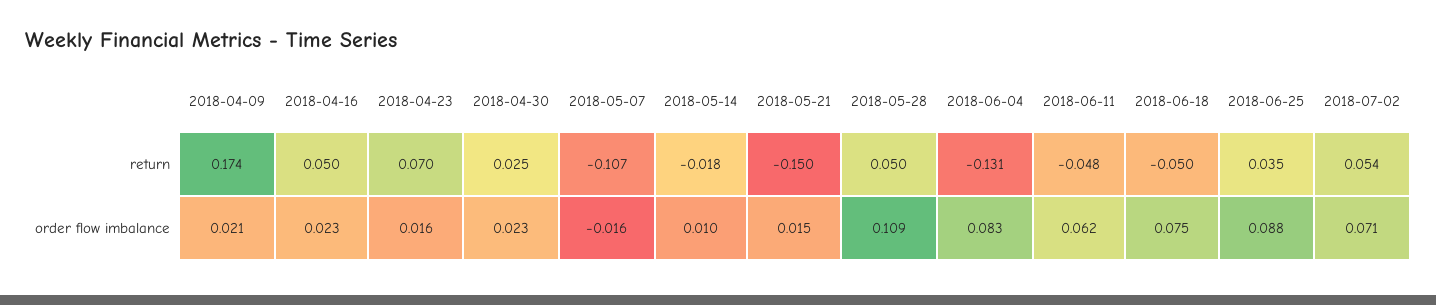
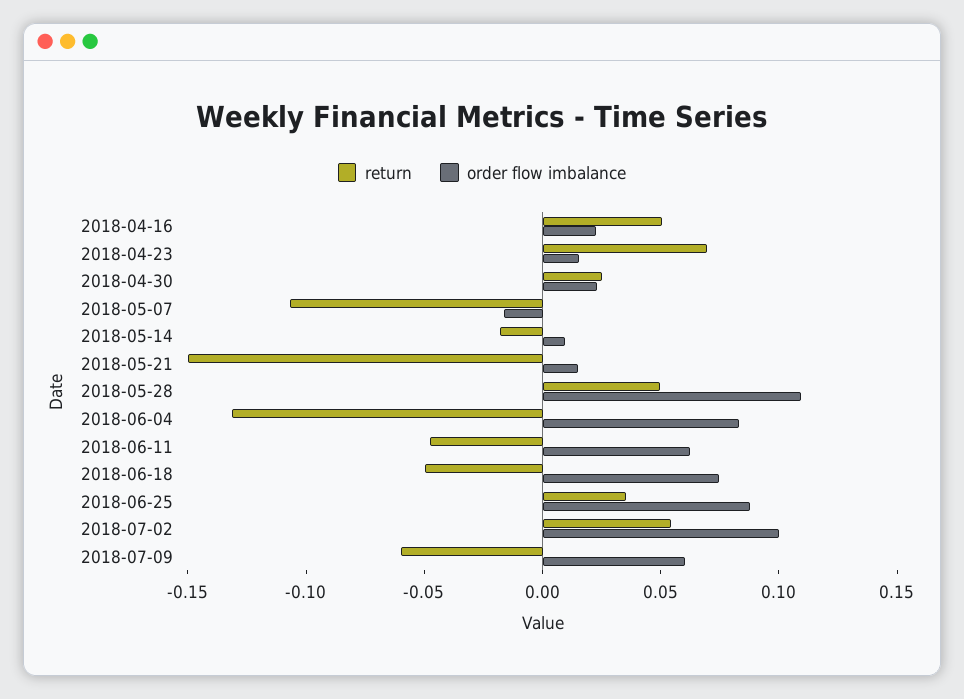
return, 2018-04-09: 0.174 -> none
order flow imbalance, 2018-04-09: 0.021 -> none
order flow imbalance, 2018-07-02: 0.071 -> 0.1
return, 2018-07-09: none -> -0.06
order flow imbalance, 2018-07-09: none -> 0.06

